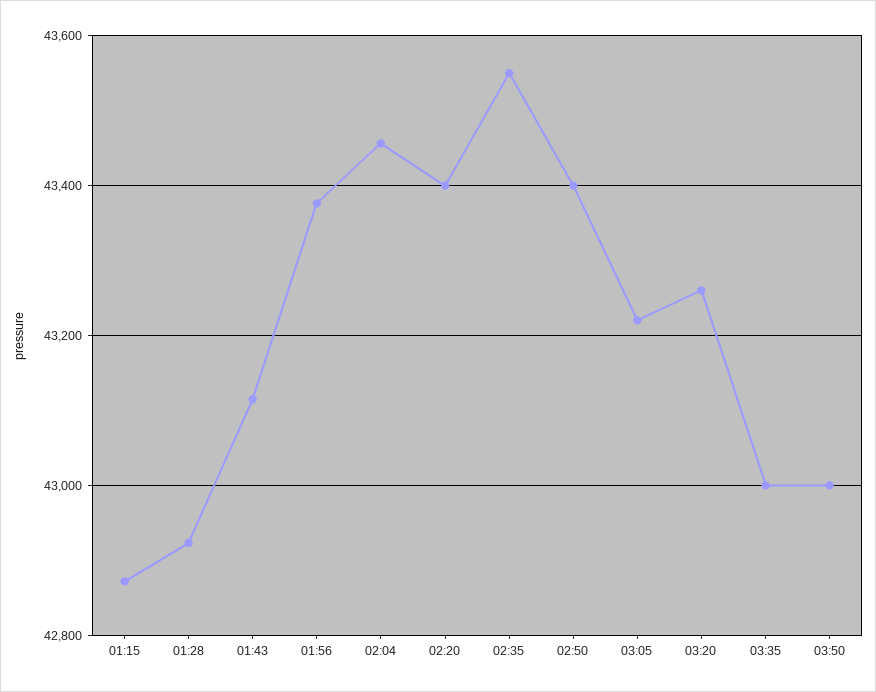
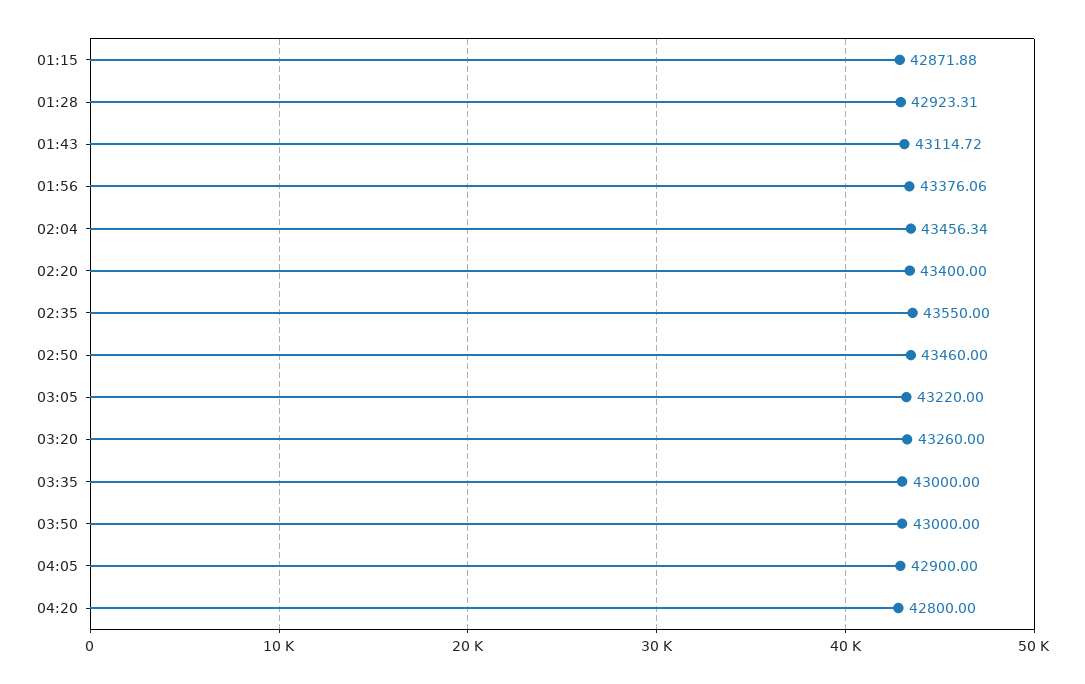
02:50: 43400 -> 43460
04:05: none -> 42900
04:20: none -> 42800

